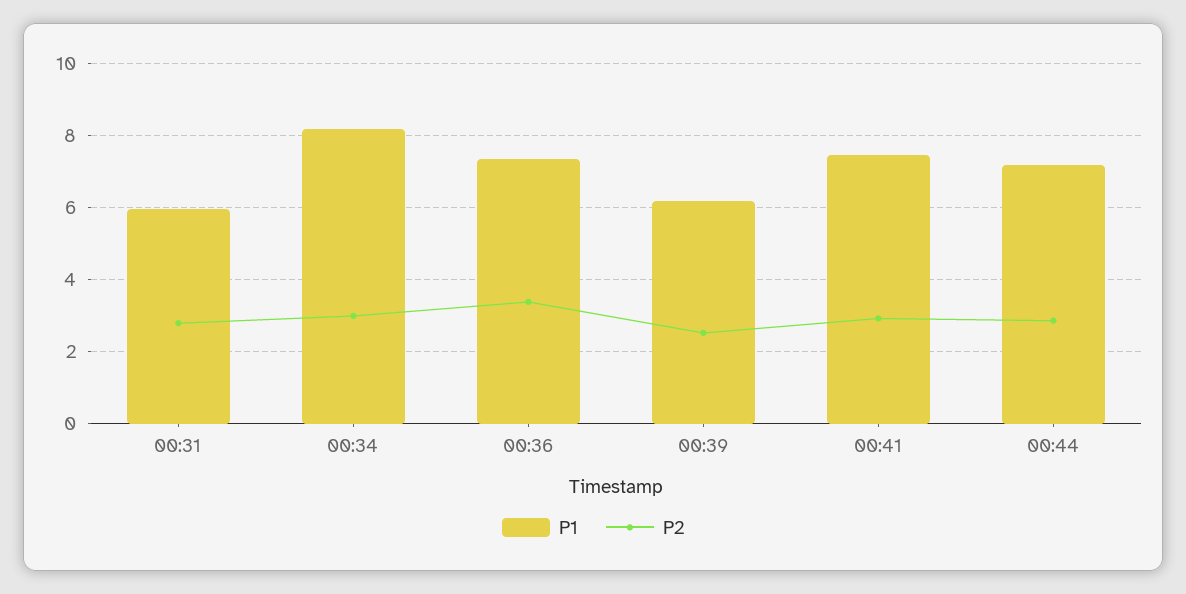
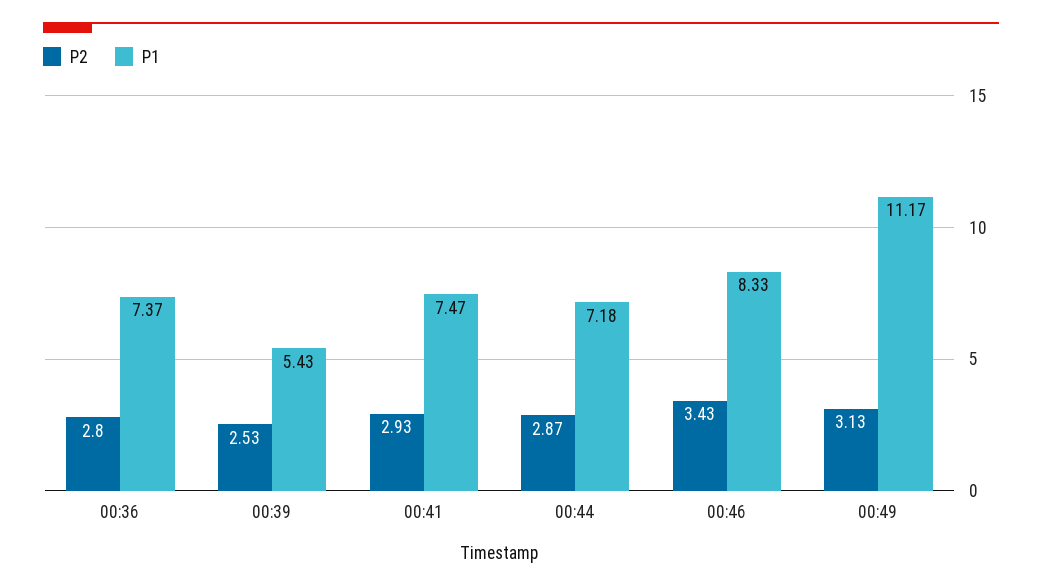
P1, 00:31: 6 -> none
P2, 00:31: 2.8 -> none
P1, 00:34: 8.2 -> none
P2, 00:34: 3 -> none
P2, 00:36: 3.4 -> 2.8
P1, 00:39: 6.2 -> 5.43
P2, 00:46: none -> 3.43
P1, 00:46: none -> 8.33
P2, 00:49: none -> 3.13
P1, 00:49: none -> 11.17

